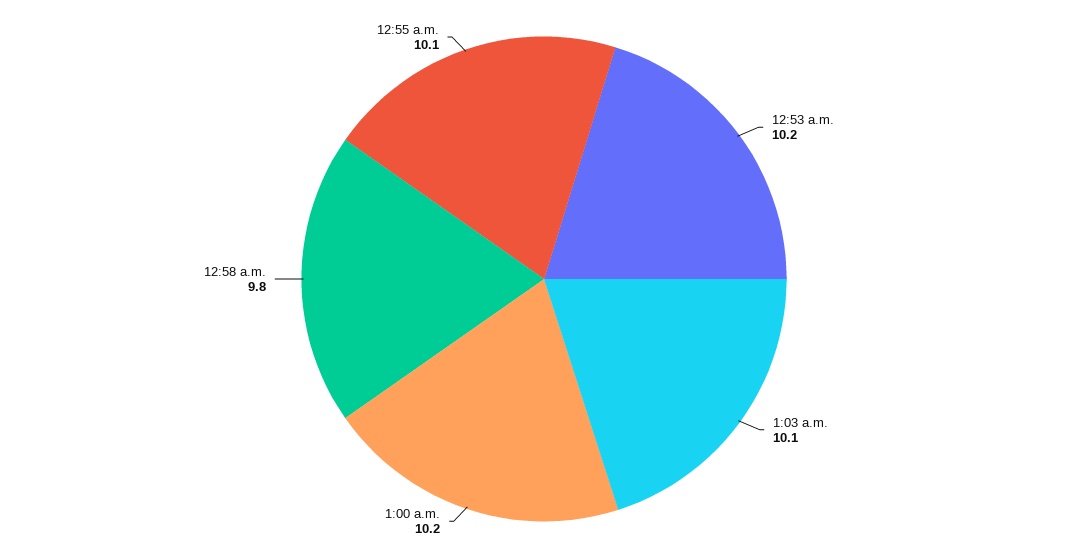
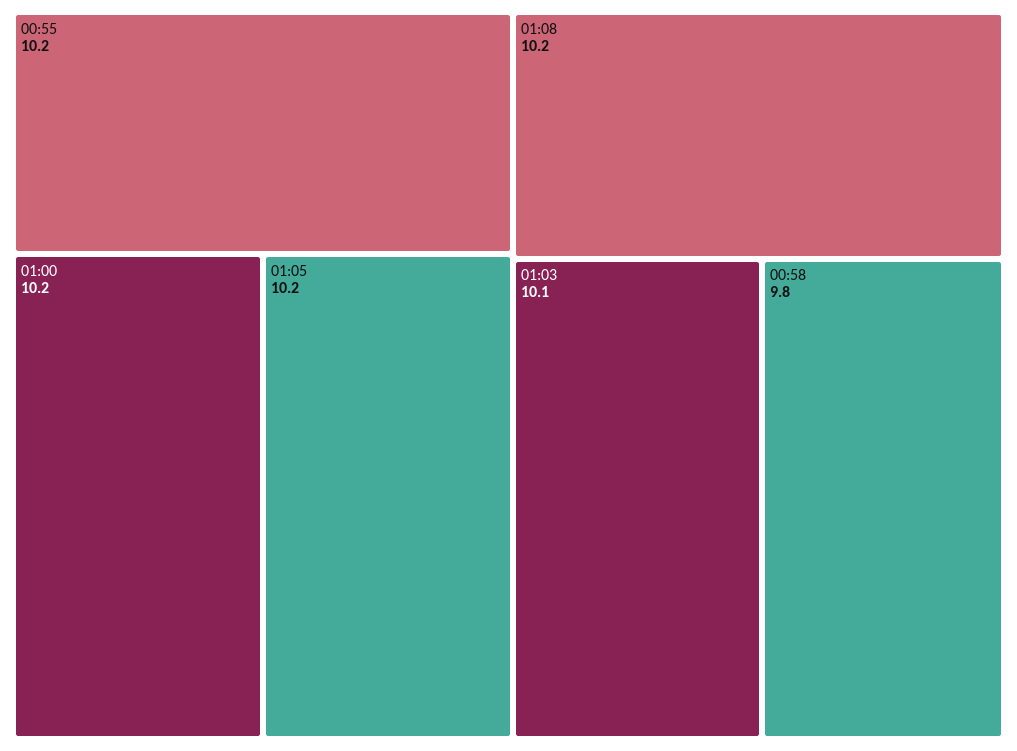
12:53 a.m.: 10.2 -> none
12:55 a.m.: 10.1 -> 10.2
01:05: none -> 10.2
01:08: none -> 10.2

